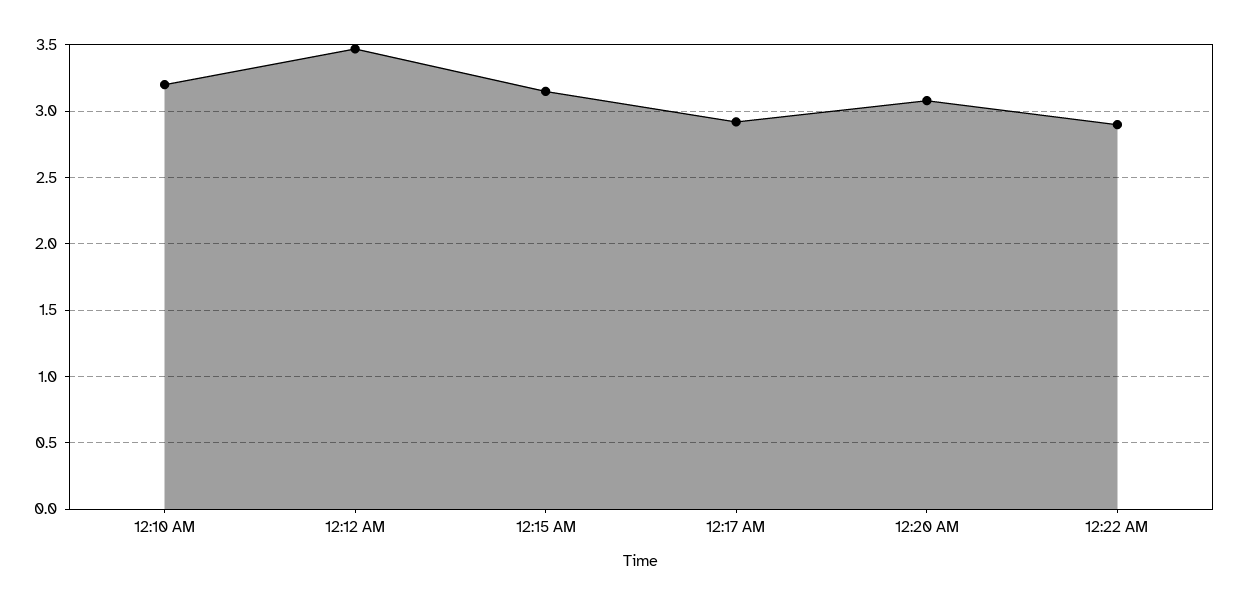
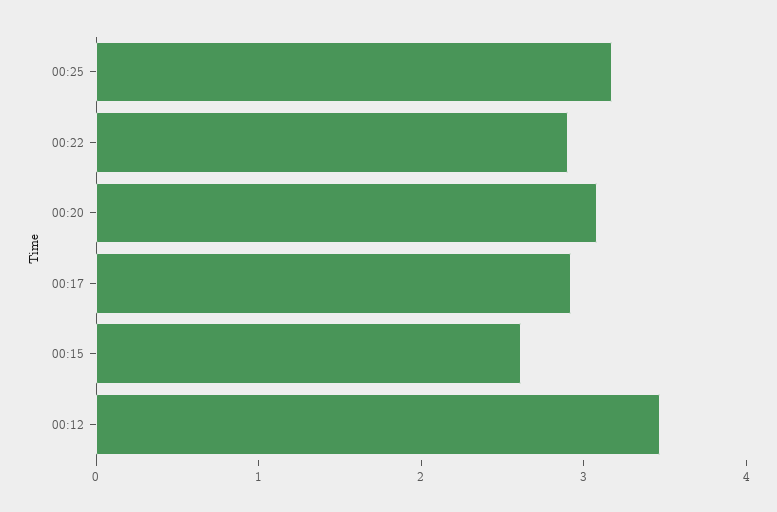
12:10 AM: 3.2 -> none
12:15 AM: 3.15 -> 2.6
00:25: none -> 3.2

